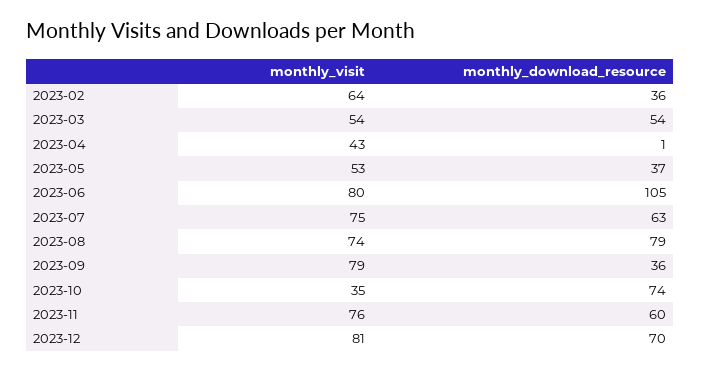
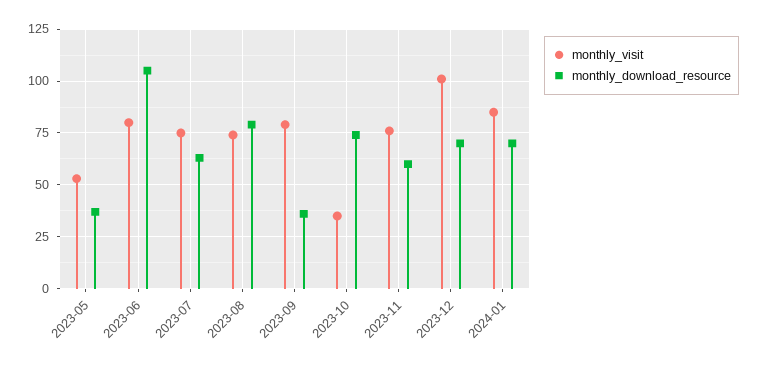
monthly_visit, 2023-02: 64 -> none
monthly_download_resource, 2023-02: 36 -> none
monthly_visit, 2023-03: 54 -> none
monthly_download_resource, 2023-03: 54 -> none
monthly_visit, 2023-04: 43 -> none
monthly_download_resource, 2023-04: 1 -> none
monthly_visit, 2023-12: 81 -> 100
monthly_visit, 2024-01: none -> 85
monthly_download_resource, 2024-01: none -> 70

